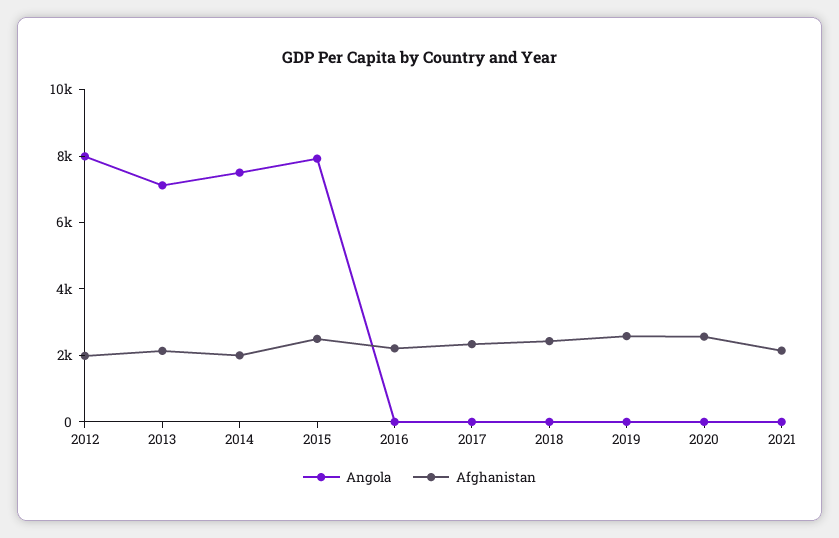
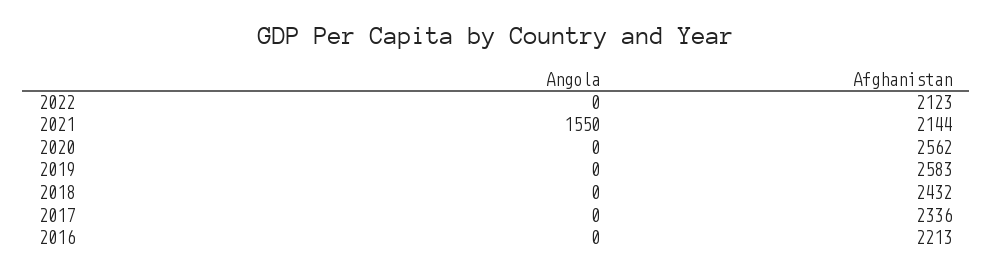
Angola, 2012: 8000 -> none
Afghanistan, 2012: 2000 -> none
Angola, 2013: 7000 -> none
Afghanistan, 2013: 2000 -> none
Angola, 2014: 7500 -> none
Afghanistan, 2014: 2000 -> none
Angola, 2015: 8000 -> none
Afghanistan, 2015: 2500 -> none
Angola, 2021: 0 -> 1550
Angola, 2022: none -> 0
Afghanistan, 2022: none -> 2123

